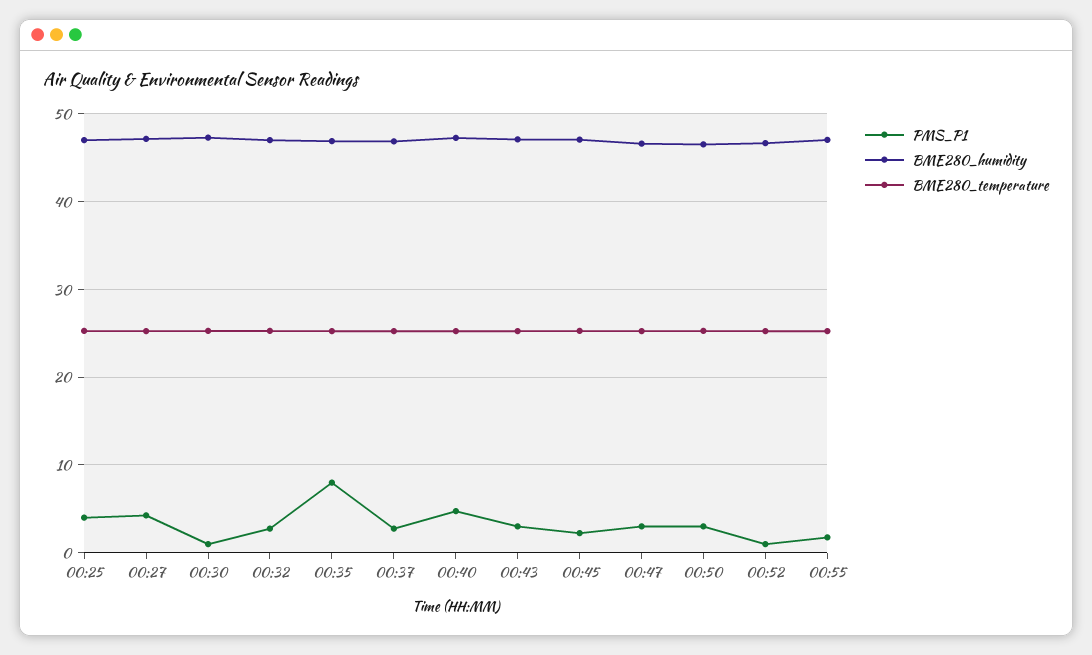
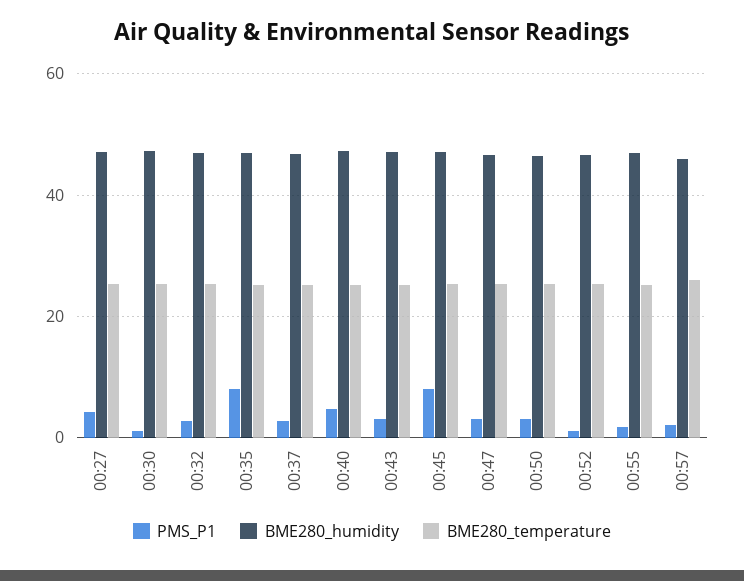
PMS_P1, 00:25: 4 -> none
BME280_humidity, 00:25: 47 -> none
BME280_temperature, 00:25: 25 -> none
PMS_P1, 00:45: 2 -> 8
PMS_P1, 00:57: none -> 2
BME280_humidity, 00:57: none -> 46
BME280_temperature, 00:57: none -> 26

